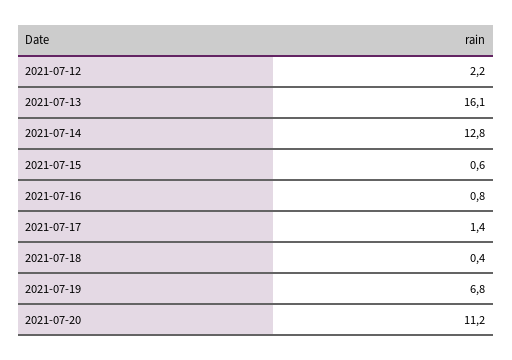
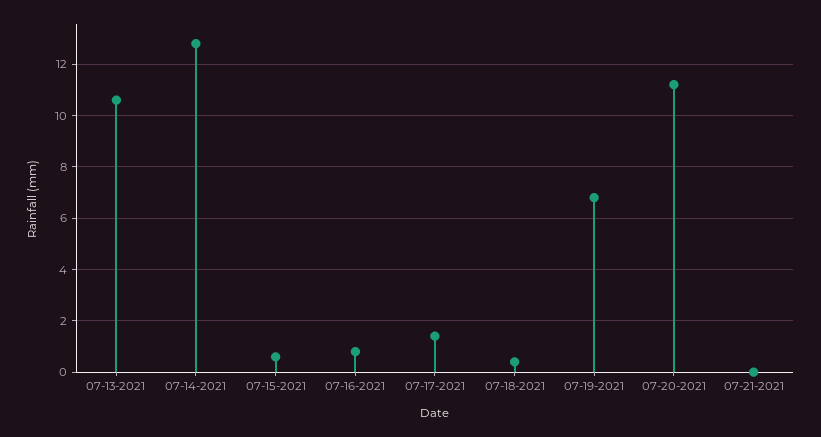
2021-07-12: 2.2 -> none
2021-07-13: 16.1 -> 10.5
07-21-2021: none -> 0

